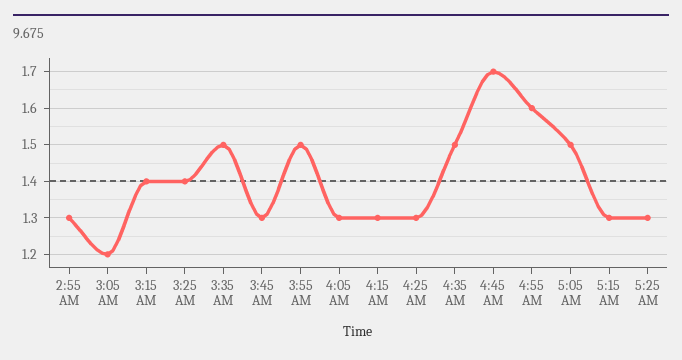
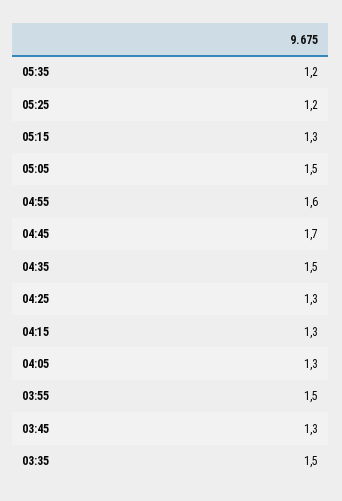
2:55 AM: 1.3 -> none
3:05 AM: 1.2 -> none
3:15 AM: 1.4 -> none
3:25 AM: 1.4 -> none
5:25 AM: 1.3 -> 1.2
05:35: none -> 1.2

